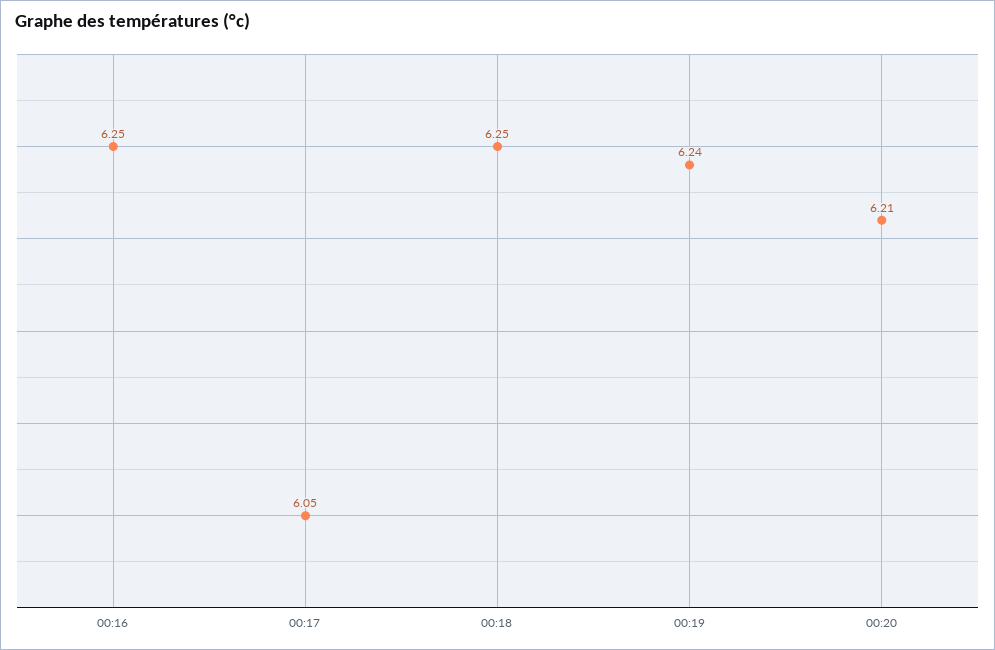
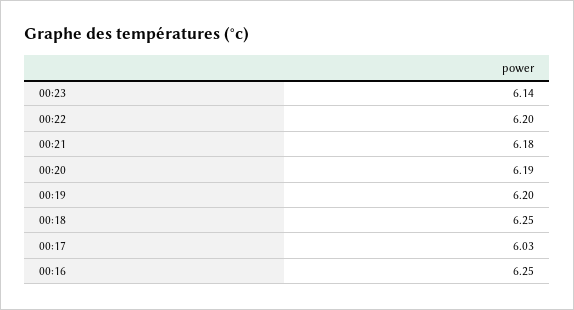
00:17: 6.05 -> 6.03
00:19: 6.24 -> 6.2
00:20: 6.21 -> 6.19
00:23: none -> 6.14
00:22: none -> 6.2
00:21: none -> 6.18

